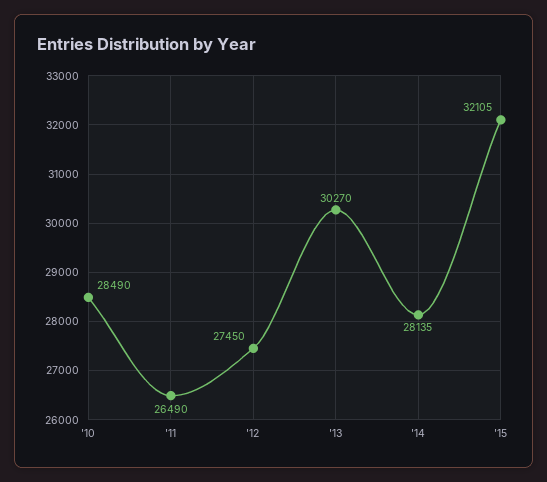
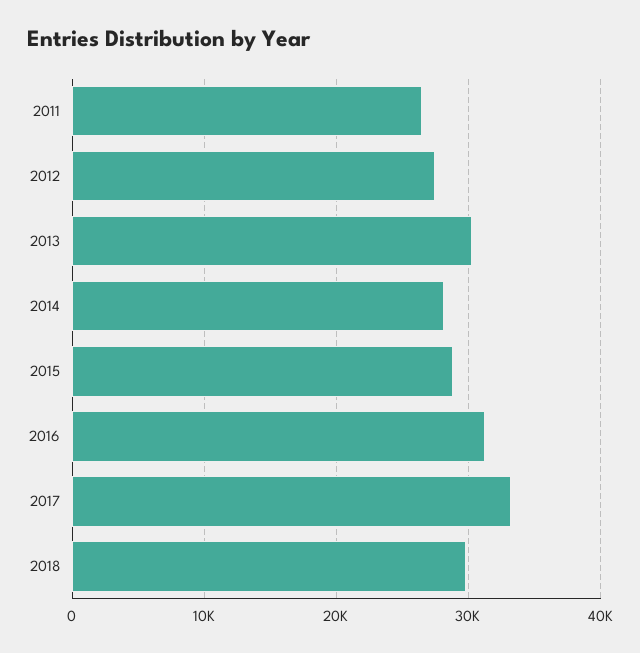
'10: 28490 -> none
'15: 32105 -> 29000
2016: none -> 31000
2017: none -> 33000
2018: none -> 30000

